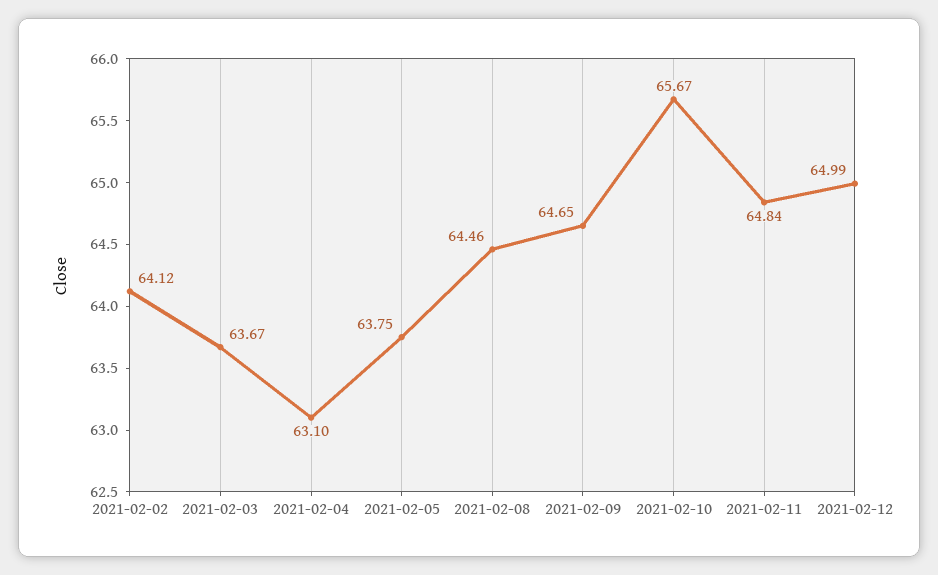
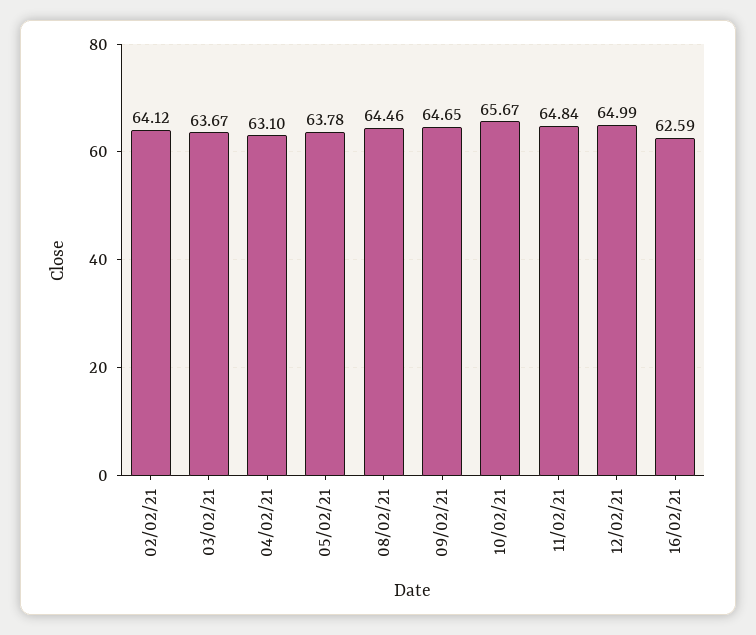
2021-02-05: 63.75 -> 63.78
16/02/21: none -> 62.59

